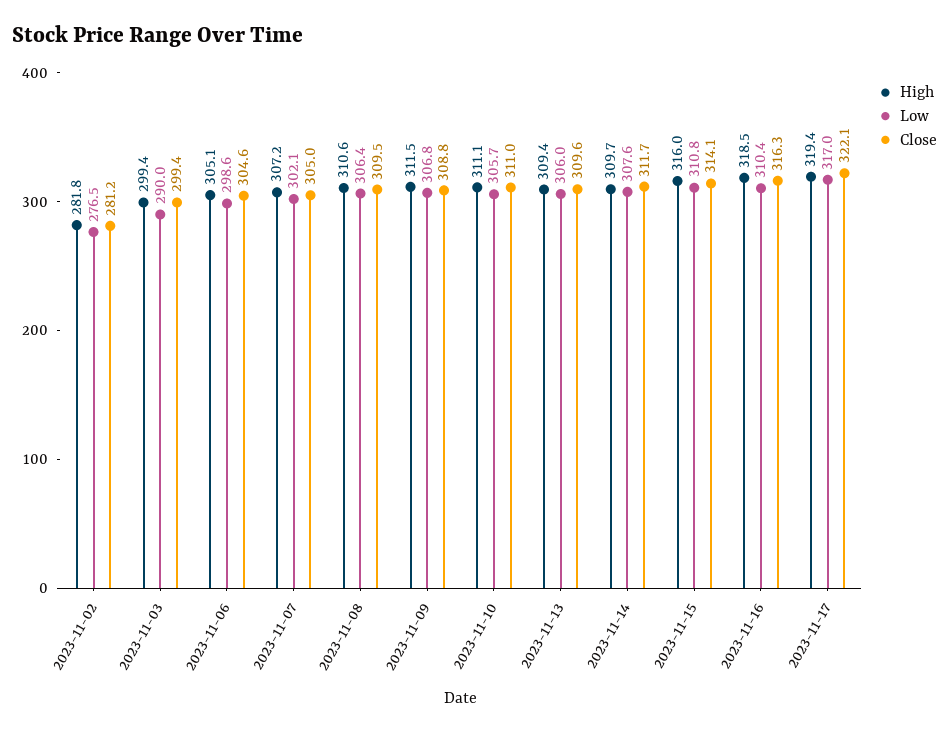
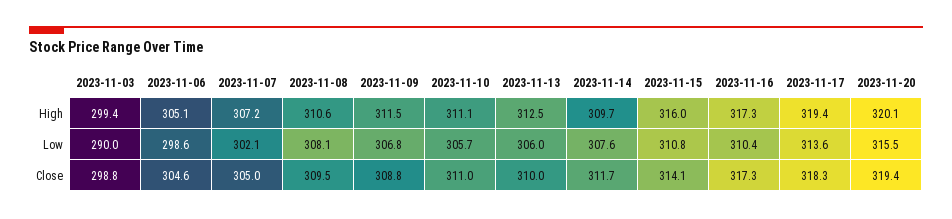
High, 2023-11-02: 281.8 -> none
Low, 2023-11-02: 276.5 -> none
Close, 2023-11-02: 281.2 -> none
Close, 2023-11-03: 299.4 -> 298.8
Low, 2023-11-08: 306.4 -> 308.1
High, 2023-11-13: 309.4 -> 312.5
Close, 2023-11-13: 309.6 -> 310
High, 2023-11-16: 318.5 -> 317.3
Close, 2023-11-16: 316.3 -> 317.3
Low, 2023-11-17: 317 -> 313.6
Close, 2023-11-17: 322.1 -> 318.3
High, 2023-11-20: none -> 320.1
Low, 2023-11-20: none -> 315.5
Close, 2023-11-20: none -> 319.4

